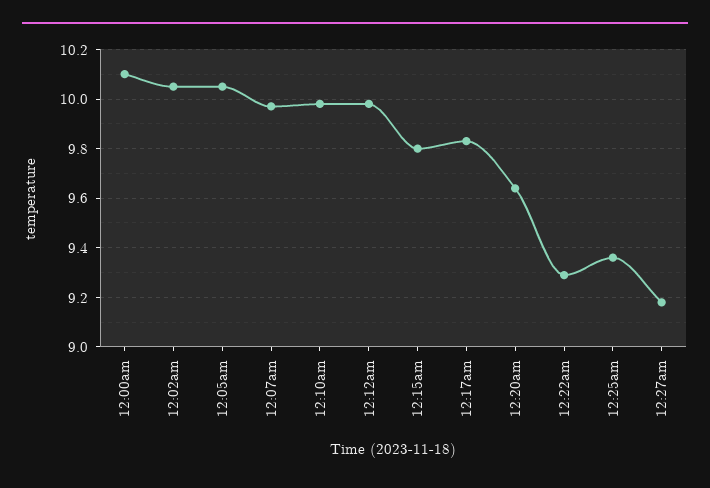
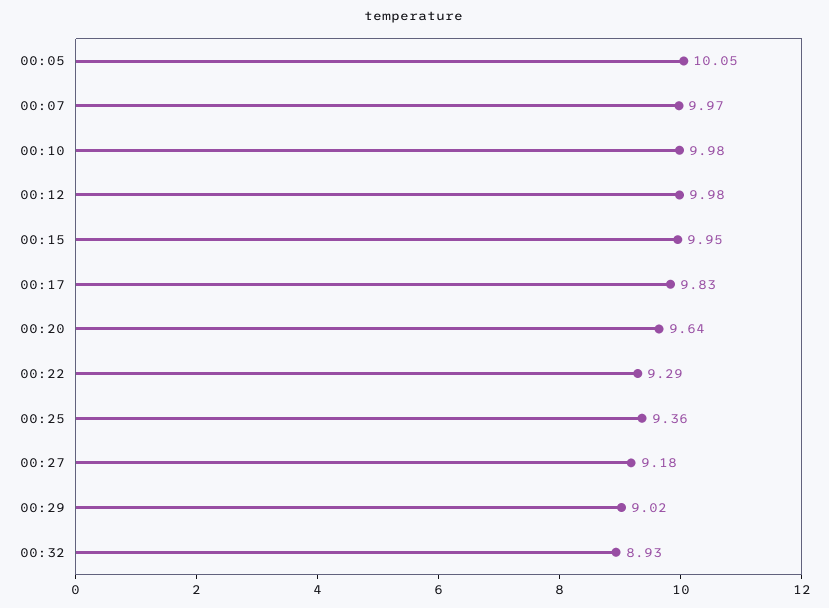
12:00am: 10.1 -> none
12:02am: 10.05 -> none
12:15am: 9.8 -> 9.95
00:29: none -> 9.02
00:32: none -> 8.93

